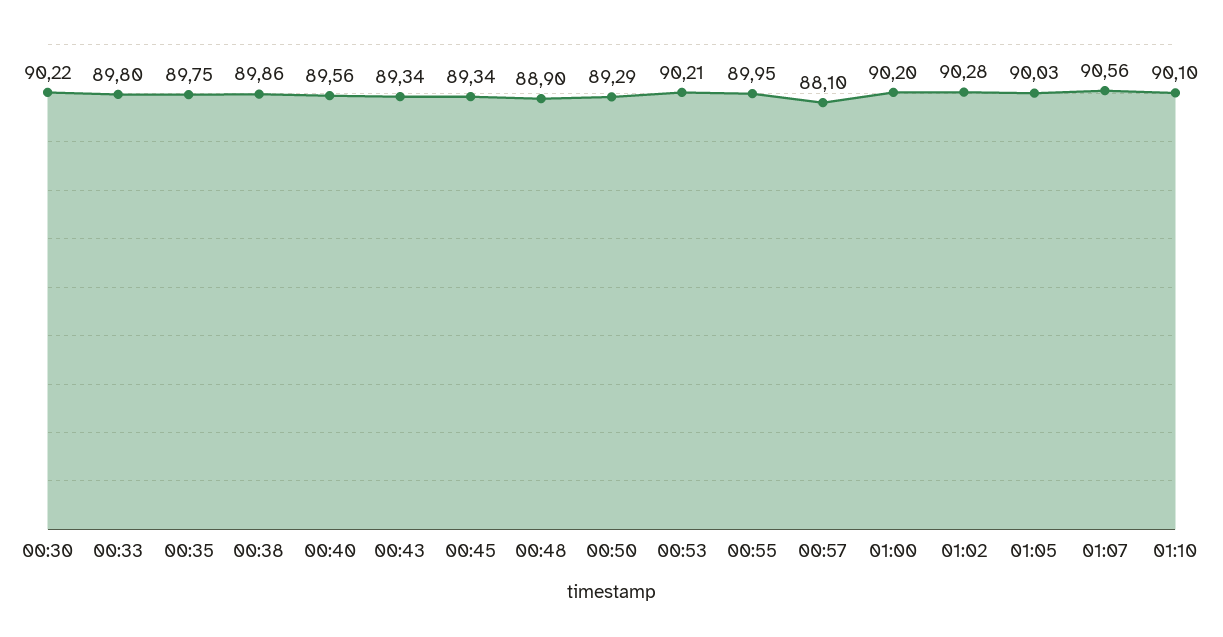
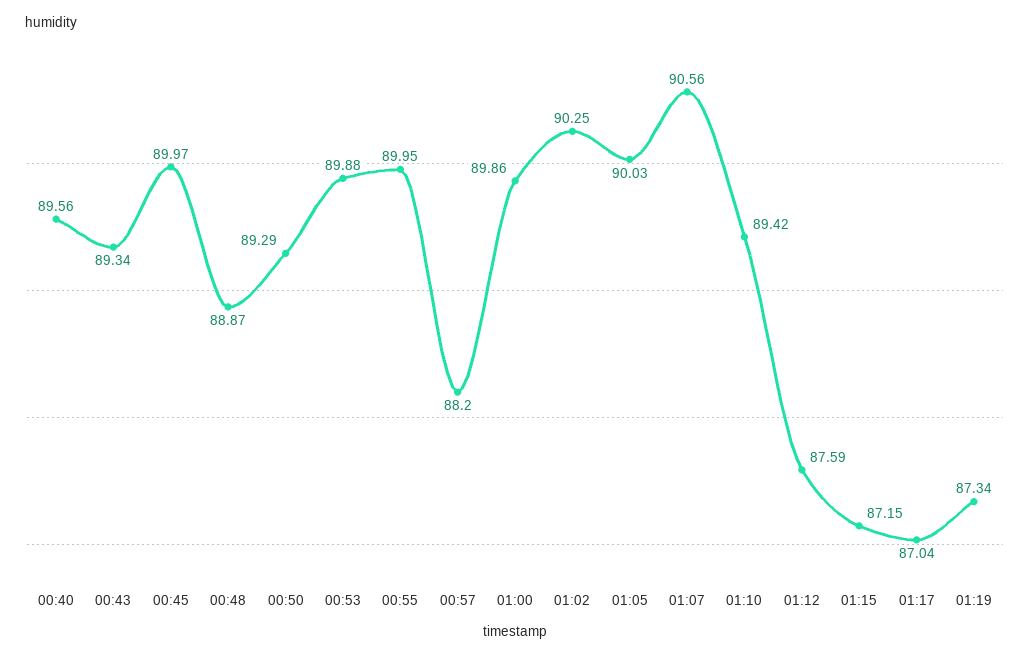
00:30: 90.22 -> none
00:33: 89.8 -> none
00:35: 89.75 -> none
00:38: 89.86 -> none
00:45: 89.34 -> 89.97
00:48: 88.9 -> 88.87
00:53: 90.21 -> 89.88
00:57: 88.1 -> 88.2
01:00: 90.2 -> 89.86
01:02: 90.28 -> 90.25
01:10: 90.1 -> 89.42
01:12: none -> 87.59
01:15: none -> 87.15
01:17: none -> 87.04
01:19: none -> 87.34

